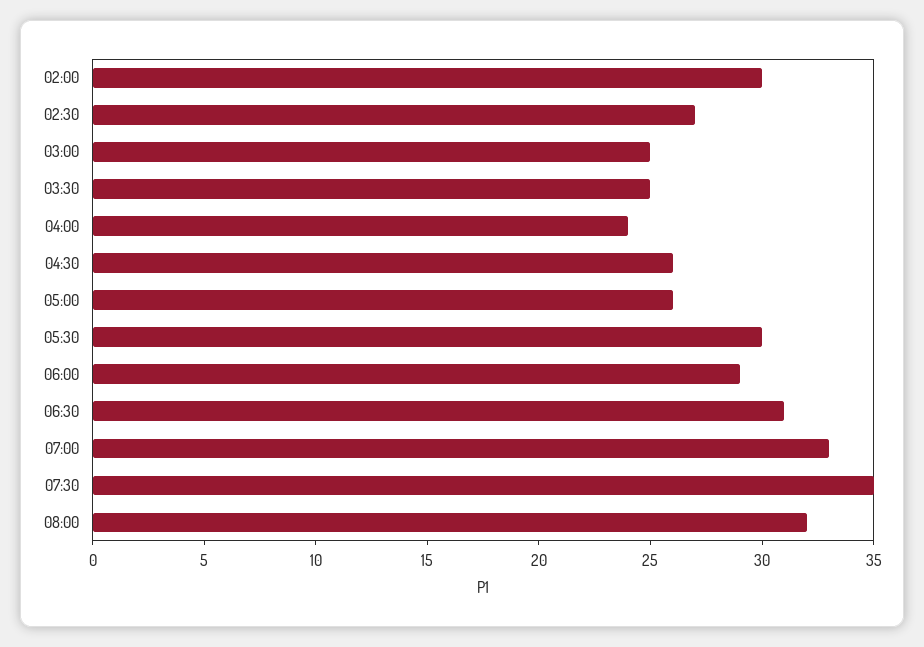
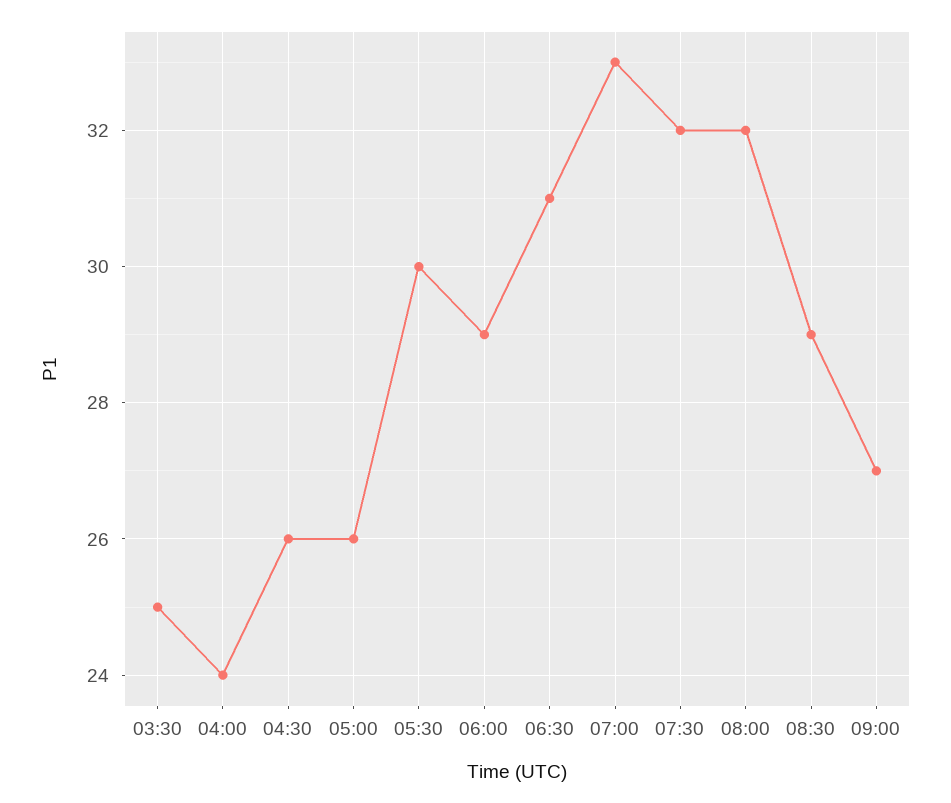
02:00: 30 -> none
02:30: 27 -> none
03:00: 25 -> none
07:30: 35 -> 32
08:30: none -> 29
09:00: none -> 27

